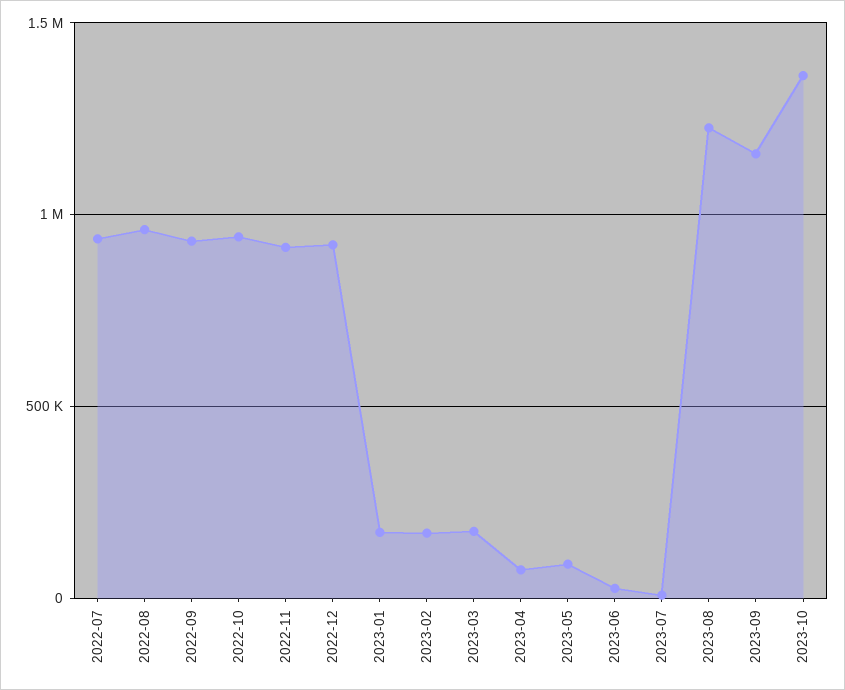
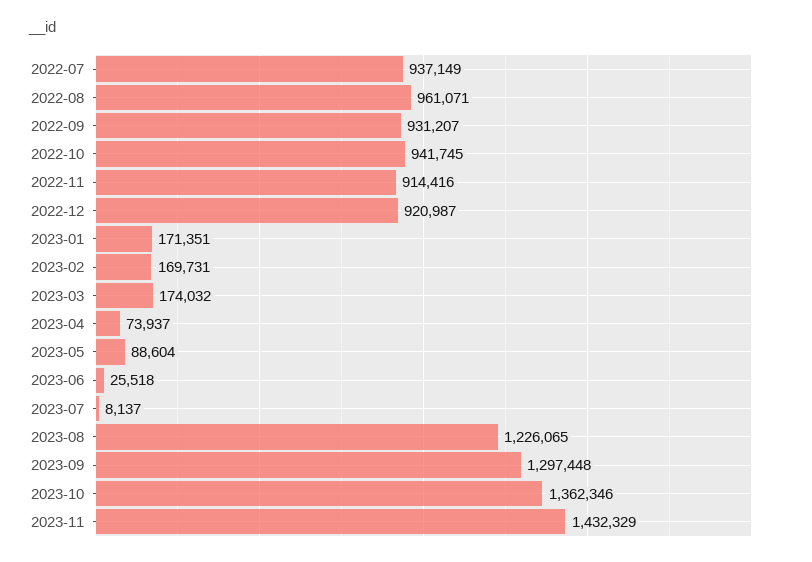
2023-09: 1150000 -> 1297448
2023-11: none -> 1432329

